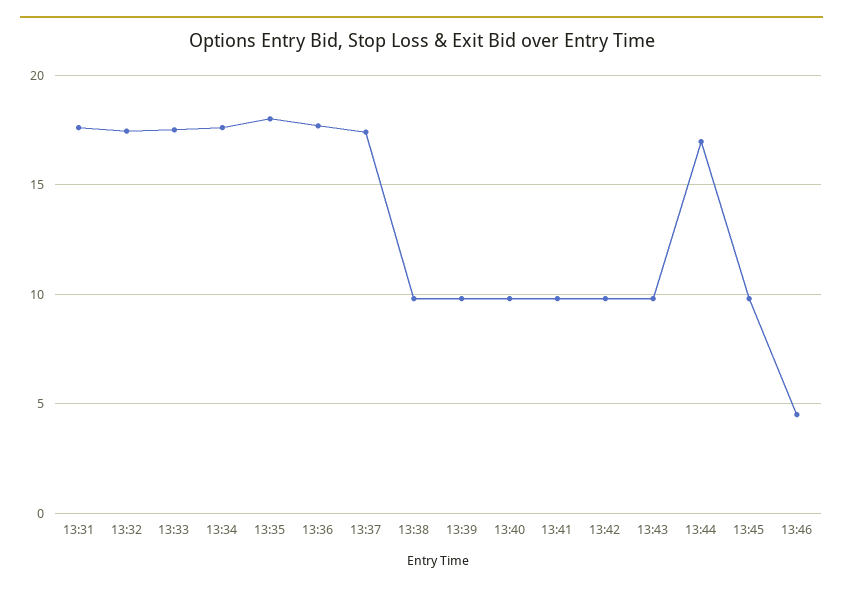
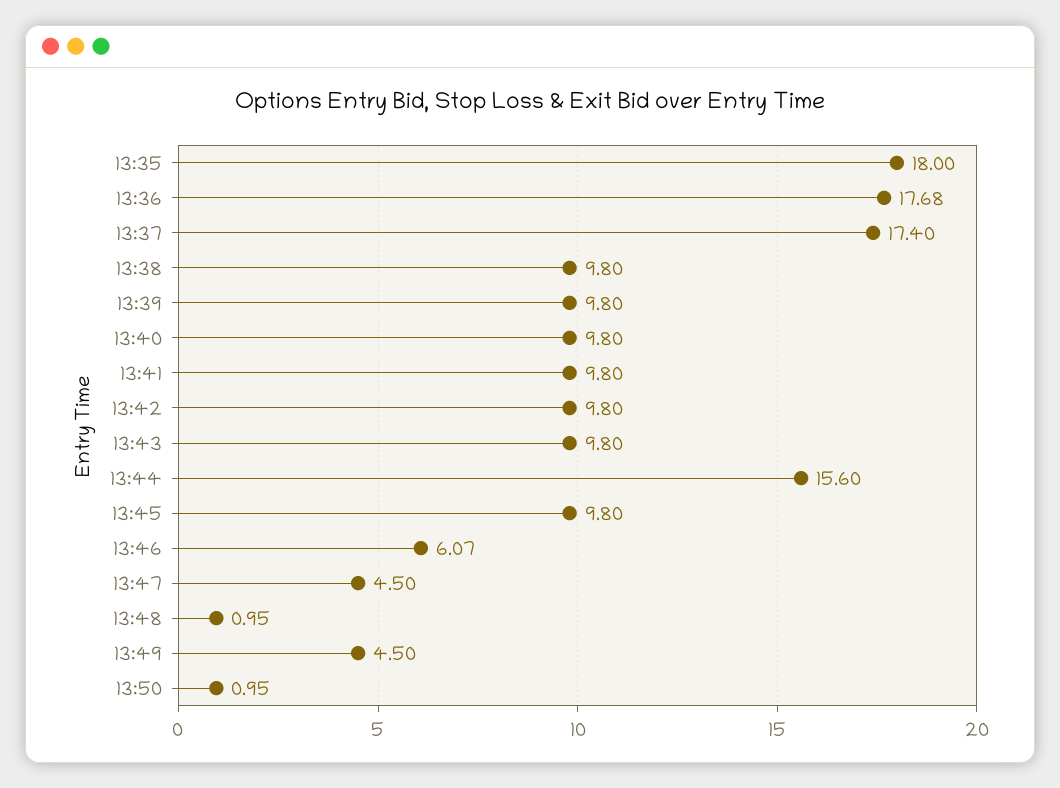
13:31: 17.5 -> none
13:32: 17.5 -> none
13:33: 17.5 -> none
13:34: 17.5 -> none
13:44: 17 -> 15.6
13:46: 4.5 -> 6.07
13:47: none -> 4.5
13:48: none -> 0.95
13:49: none -> 4.5
13:50: none -> 0.95

